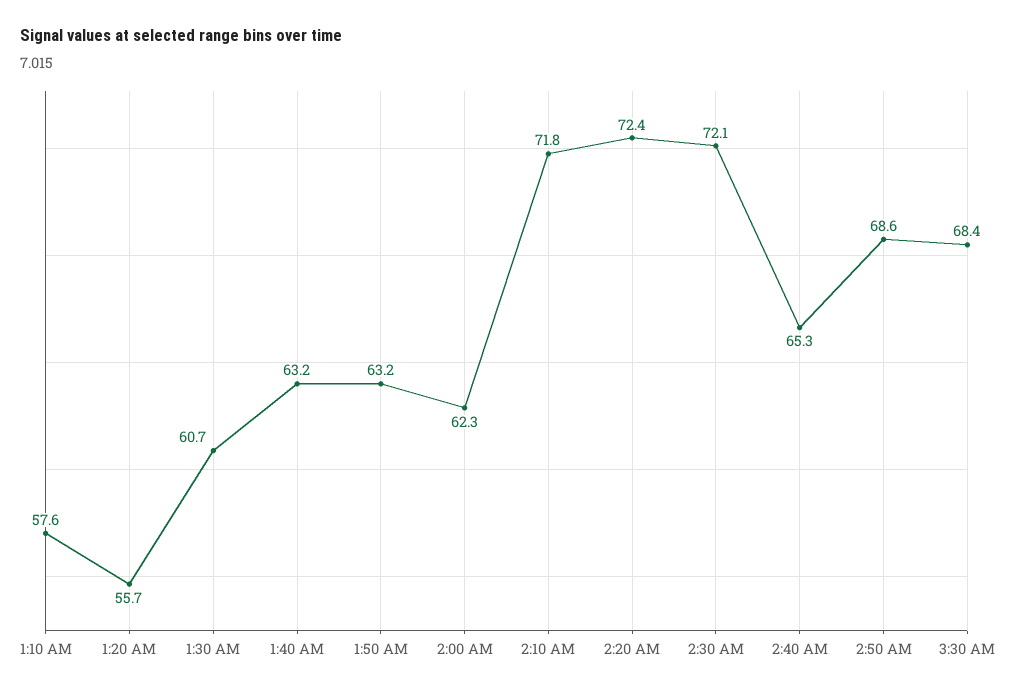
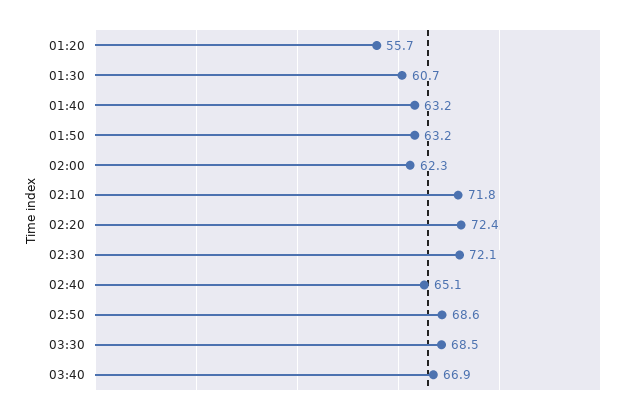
1:10 AM: 57.6 -> none
2:40 AM: 65.3 -> 65.1
3:30 AM: 68.4 -> 68.5
03:40: none -> 66.9

